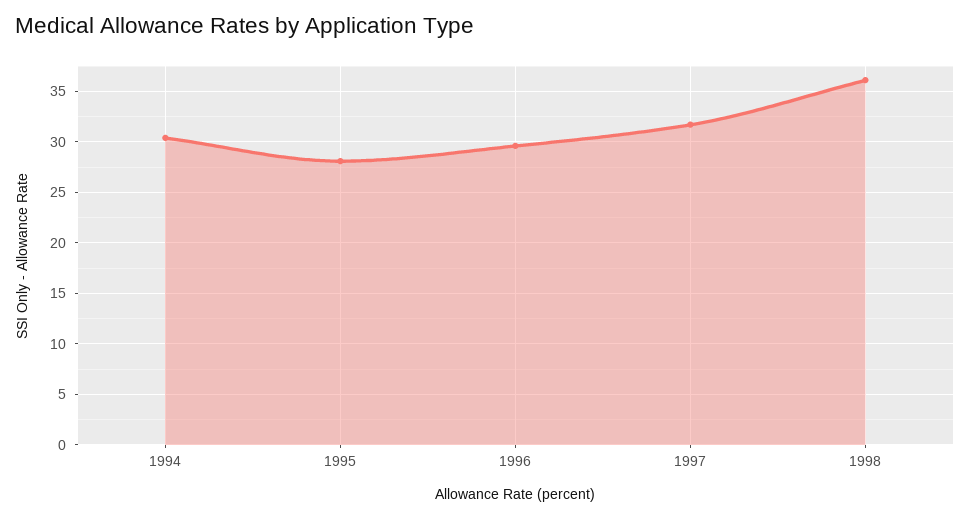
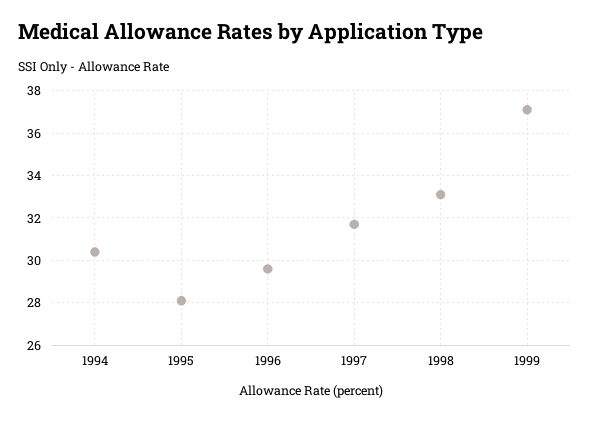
1998: 36 -> 33
1999: none -> 37

